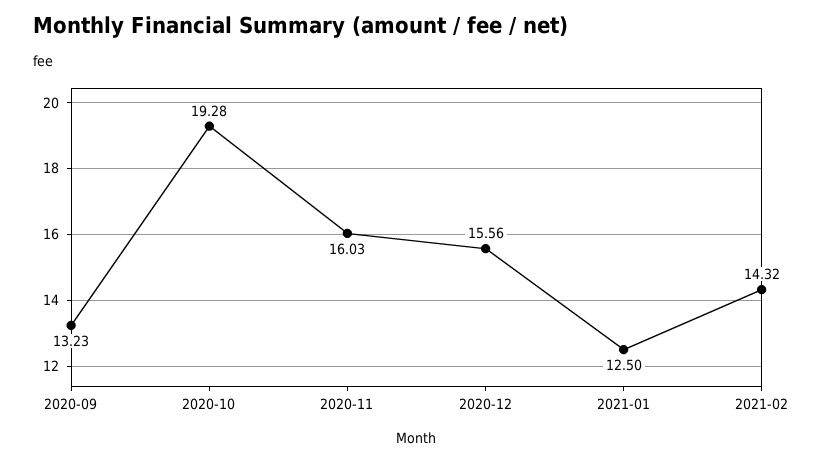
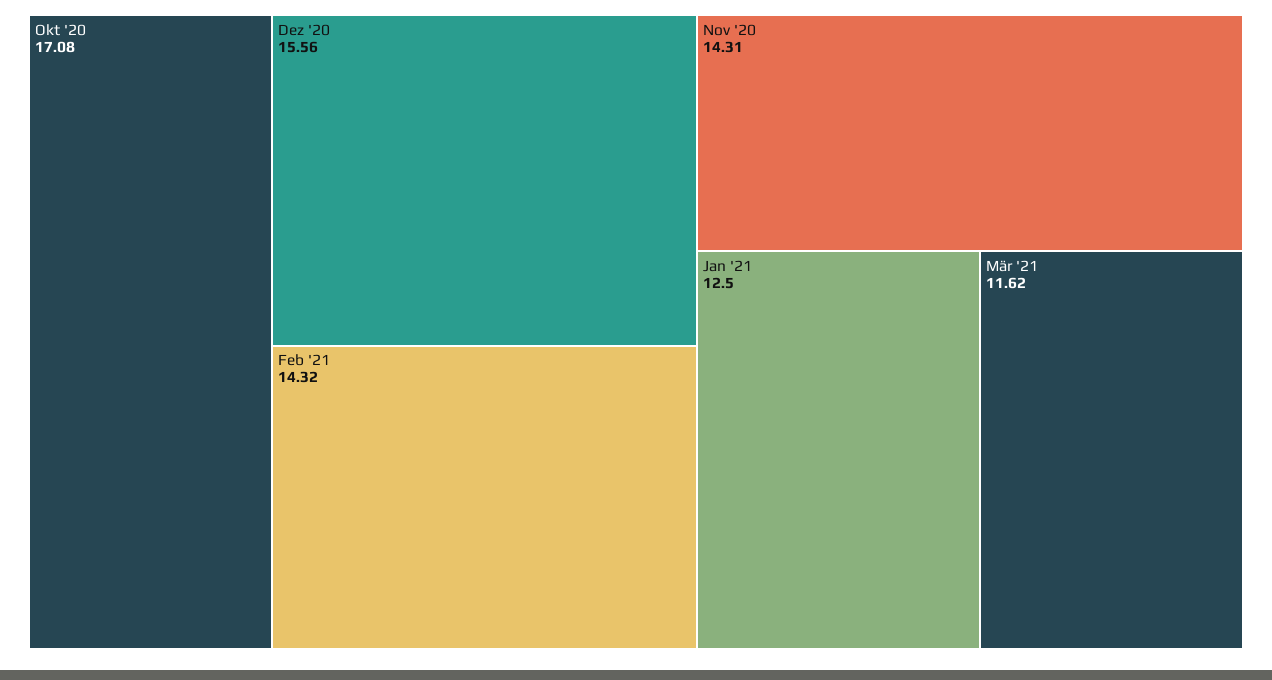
2020-09: 13.23 -> none
2020-10: 19.28 -> 17.08
2020-11: 16.03 -> 14.31
Mär '21: none -> 11.62

